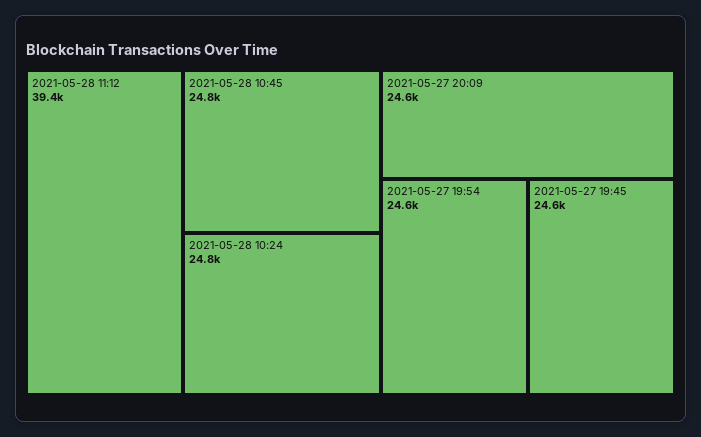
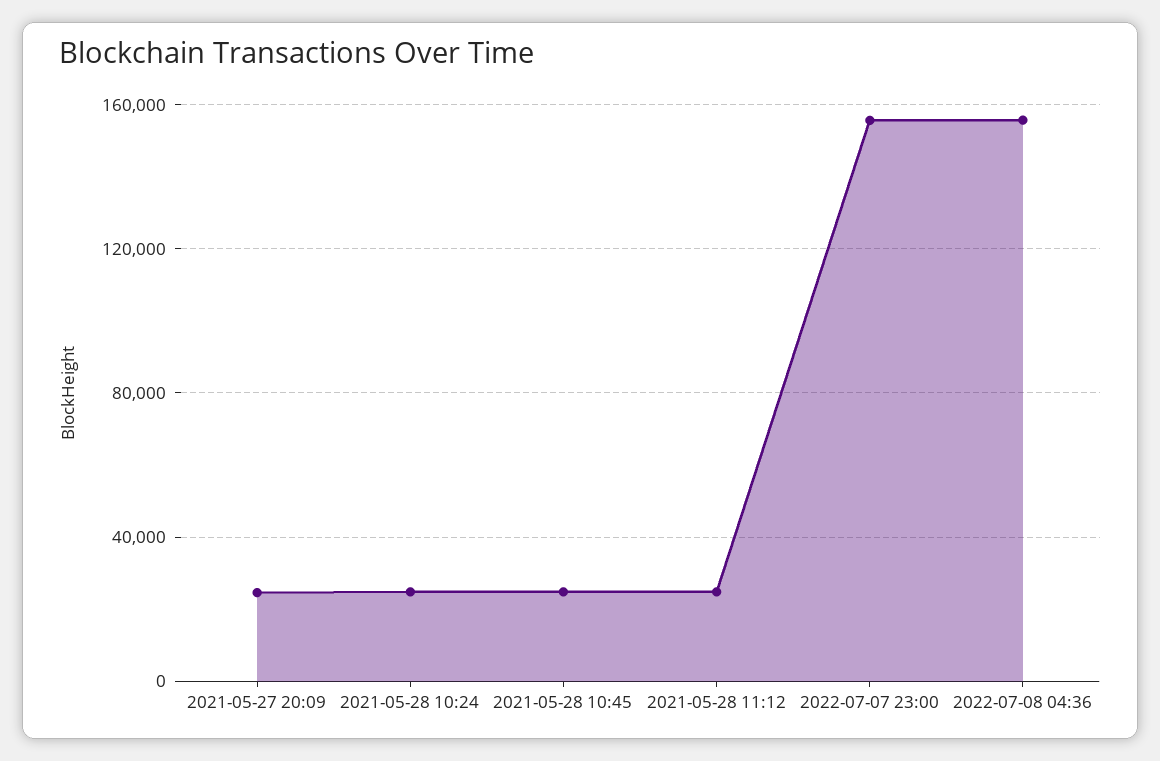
2021-05-28 11:12: 39400 -> 25000
2021-05-27 19:54: 24600 -> none
2021-05-27 19:45: 24600 -> none
2022-07-07 23:00: none -> 155000
2022-07-08 04:36: none -> 155000

